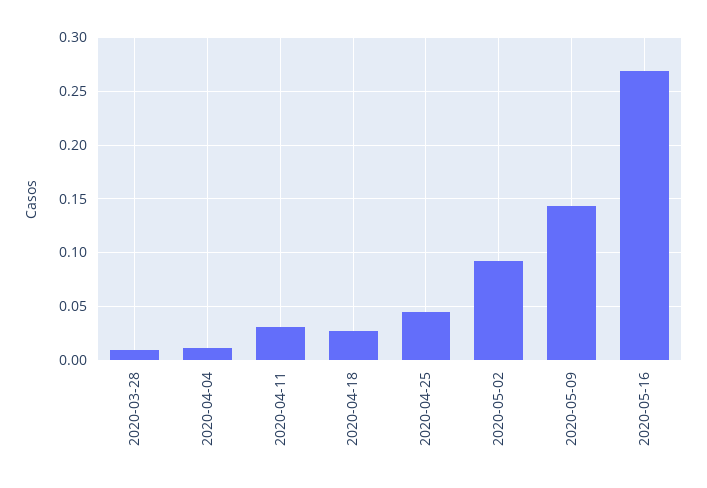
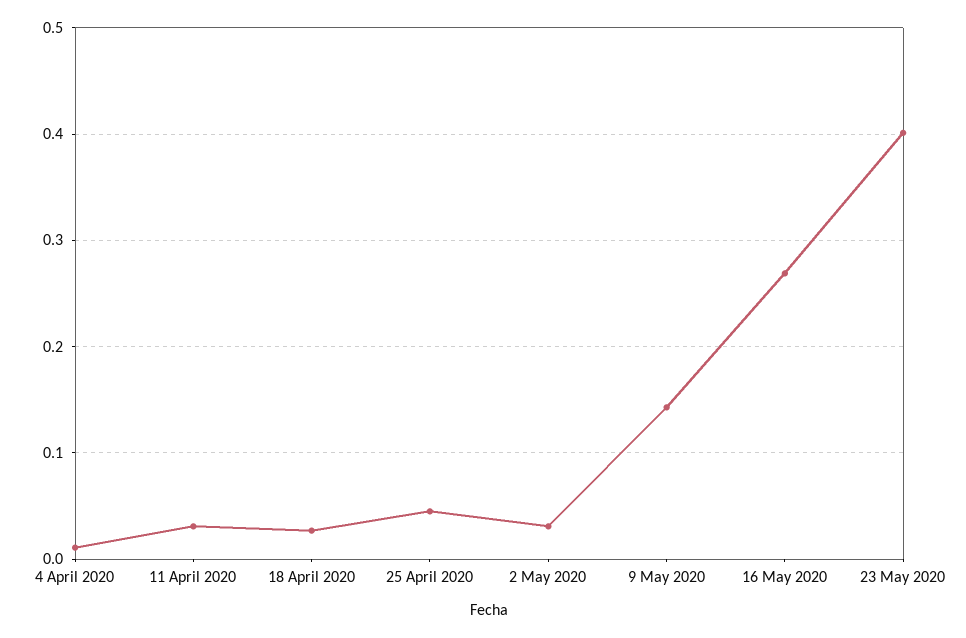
2020-03-28: 0.01 -> none
2020-05-02: 0.09 -> 0.03
23 May 2020: none -> 0.4

